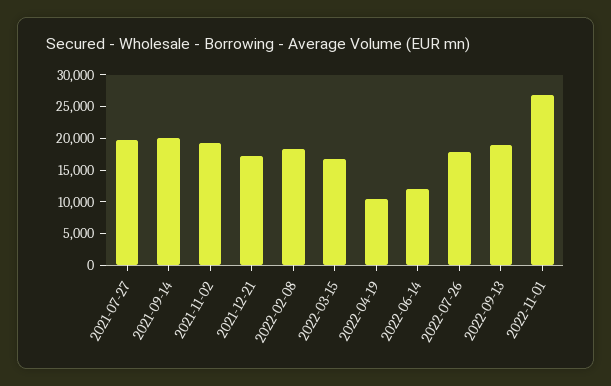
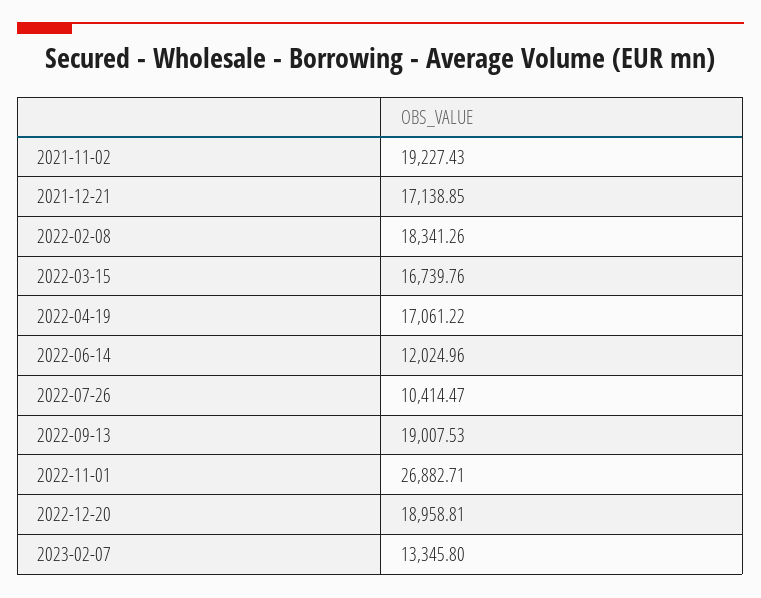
2021-07-27: 20000 -> none
2021-09-14: 20000 -> none
2022-04-19: 10000 -> 17061.22
2022-07-26: 17500 -> 10414.47
2022-12-20: none -> 18958.81
2023-02-07: none -> 13345.8

